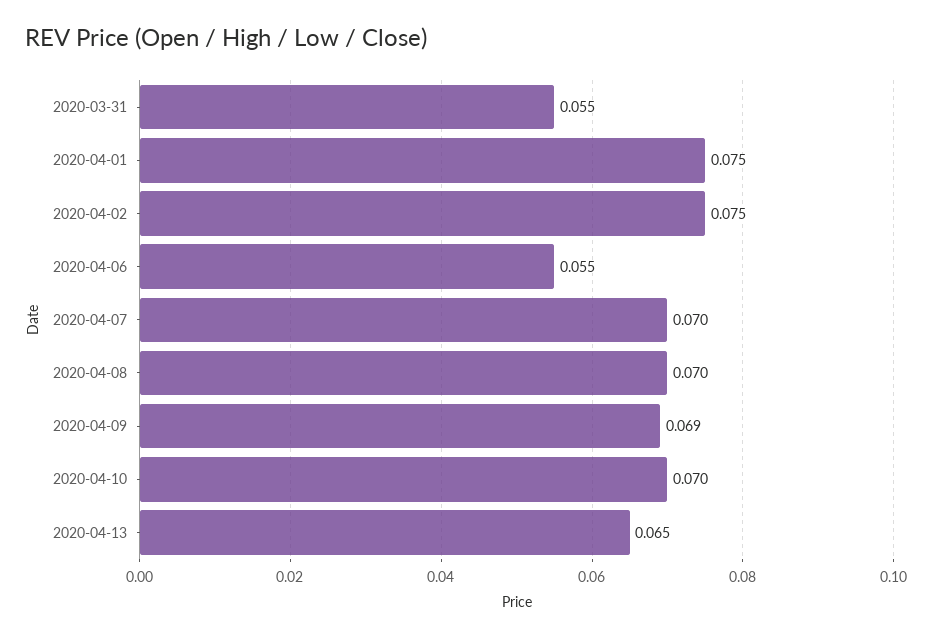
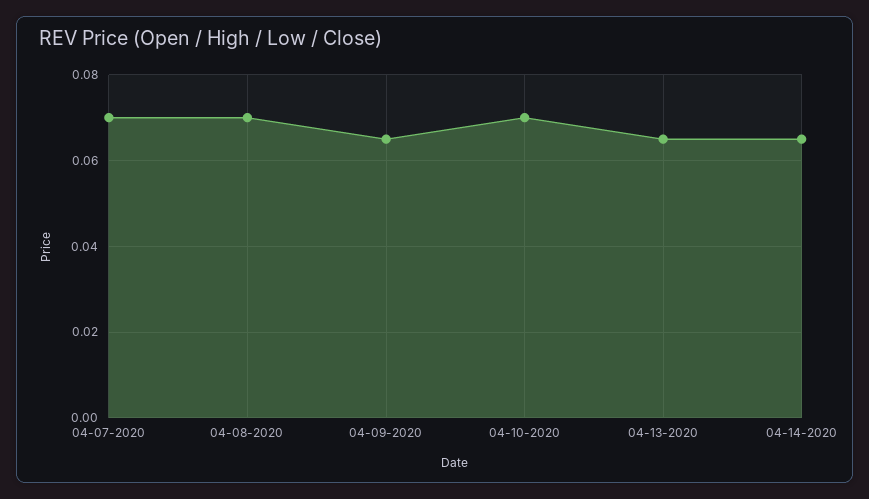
2020-03-31: 0.055 -> none
2020-04-01: 0.075 -> none
2020-04-02: 0.075 -> none
2020-04-06: 0.055 -> none
2020-04-09: 0.069 -> 0.065
04-14-2020: none -> 0.065

